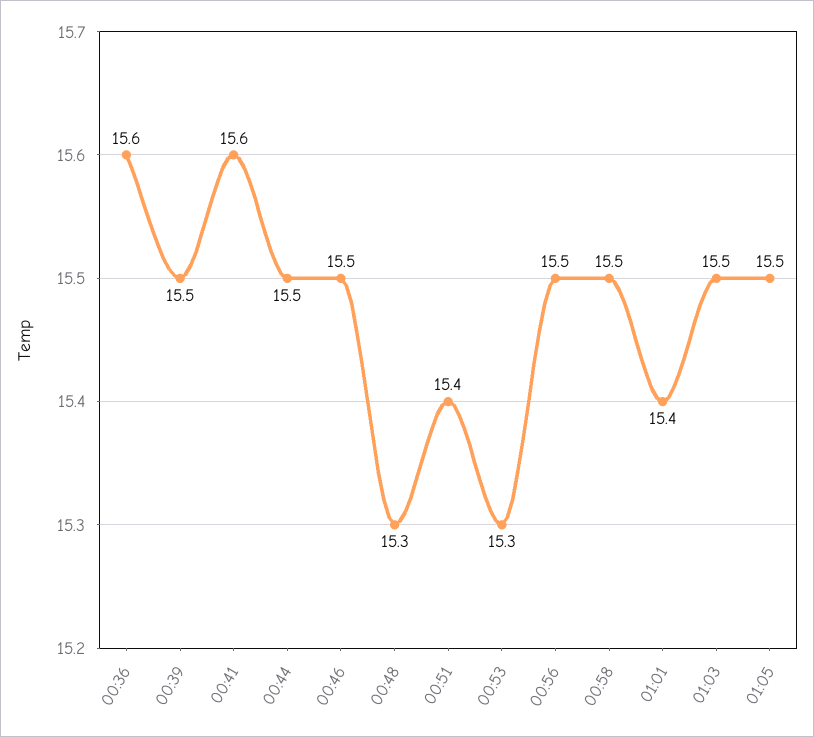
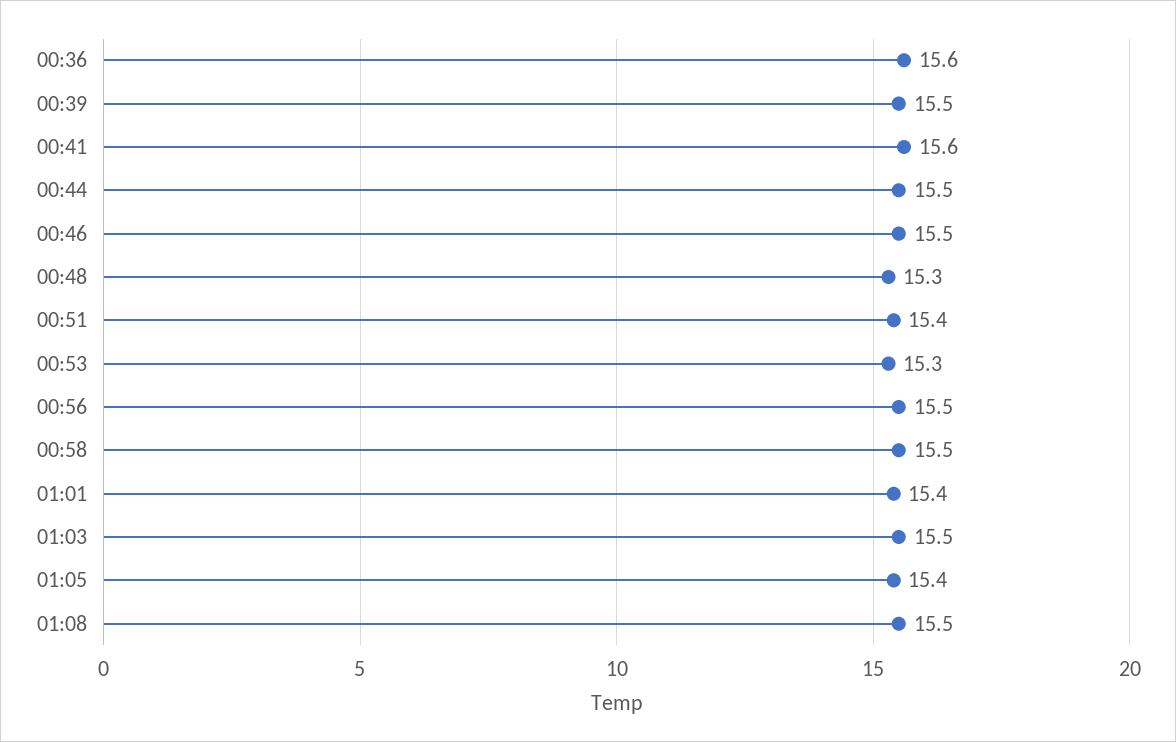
01:05: 15.5 -> 15.4
01:08: none -> 15.5

